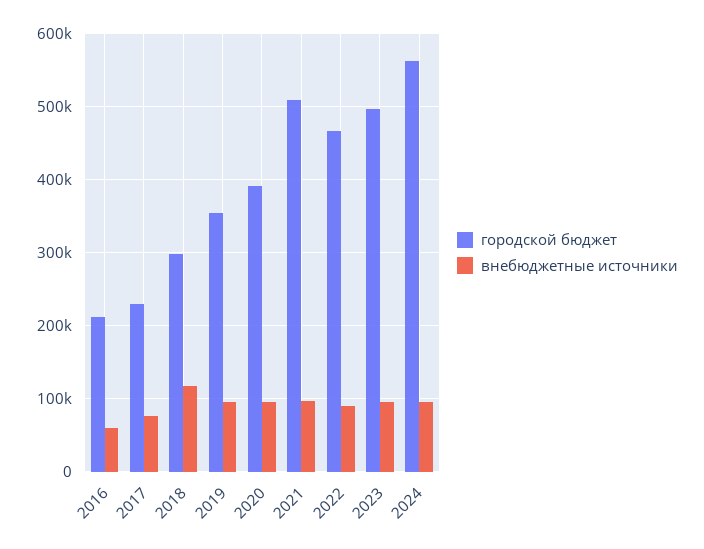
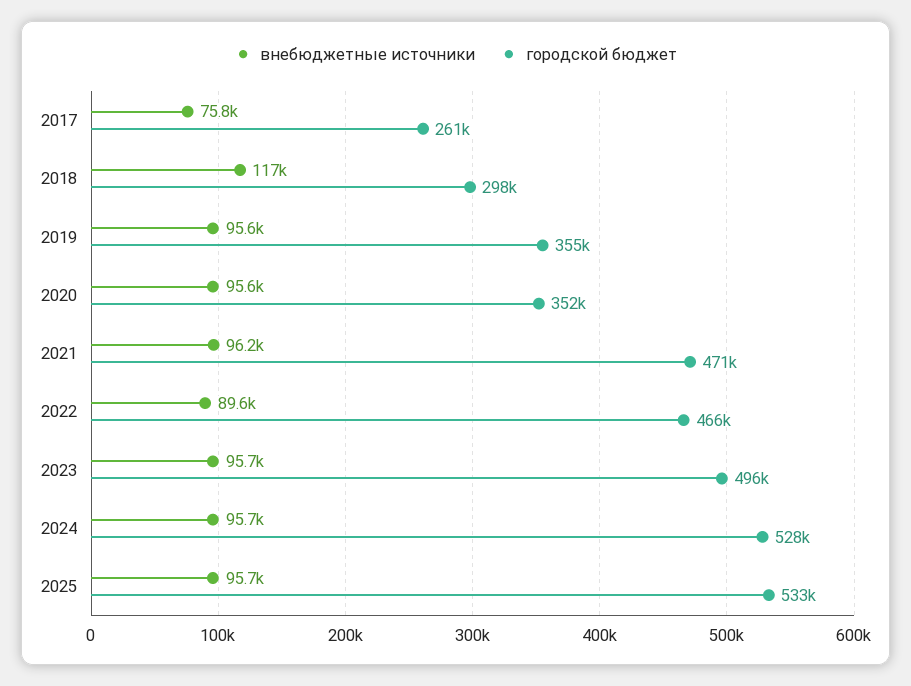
городской бюджет, 2016: 210000 -> none
внебюджетные источники, 2016: 60000 -> none
городской бюджет, 2017: 230000 -> 261000
городской бюджет, 2020: 390000 -> 352000
городской бюджет, 2021: 510000 -> 471000
городской бюджет, 2024: 560000 -> 528000
внебюджетные источники, 2025: none -> 95700
городской бюджет, 2025: none -> 533000

